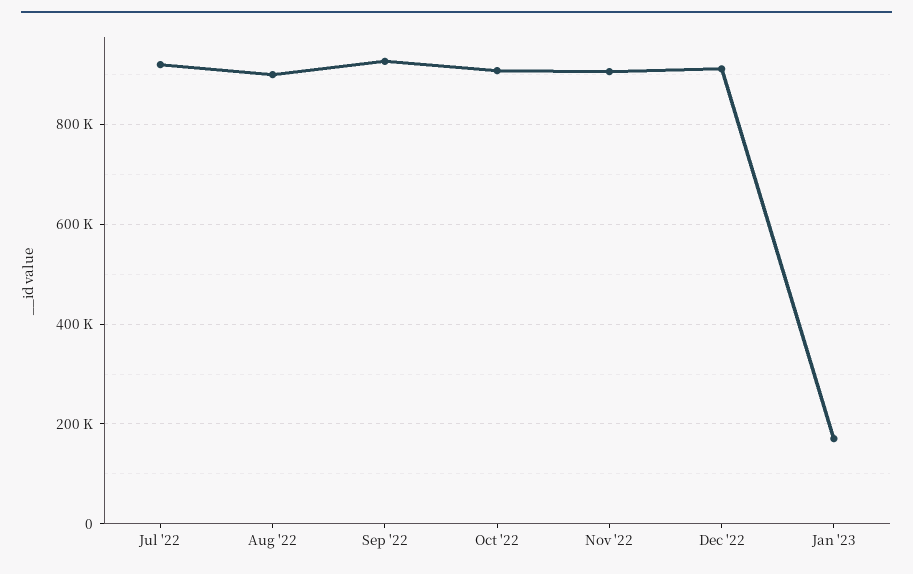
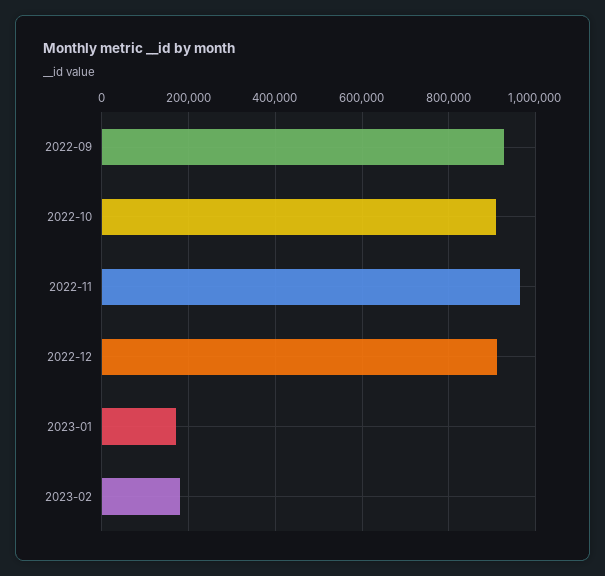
Jul '22: 920000 -> none
Aug '22: 900000 -> none
Nov '22: 900000 -> 960000
2023-02: none -> 180000

